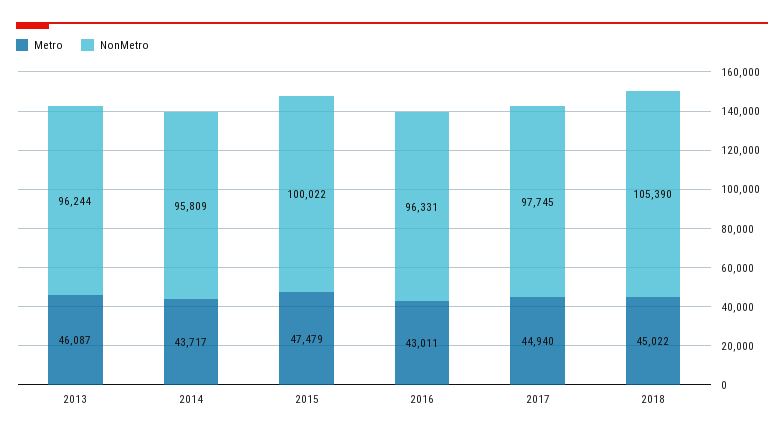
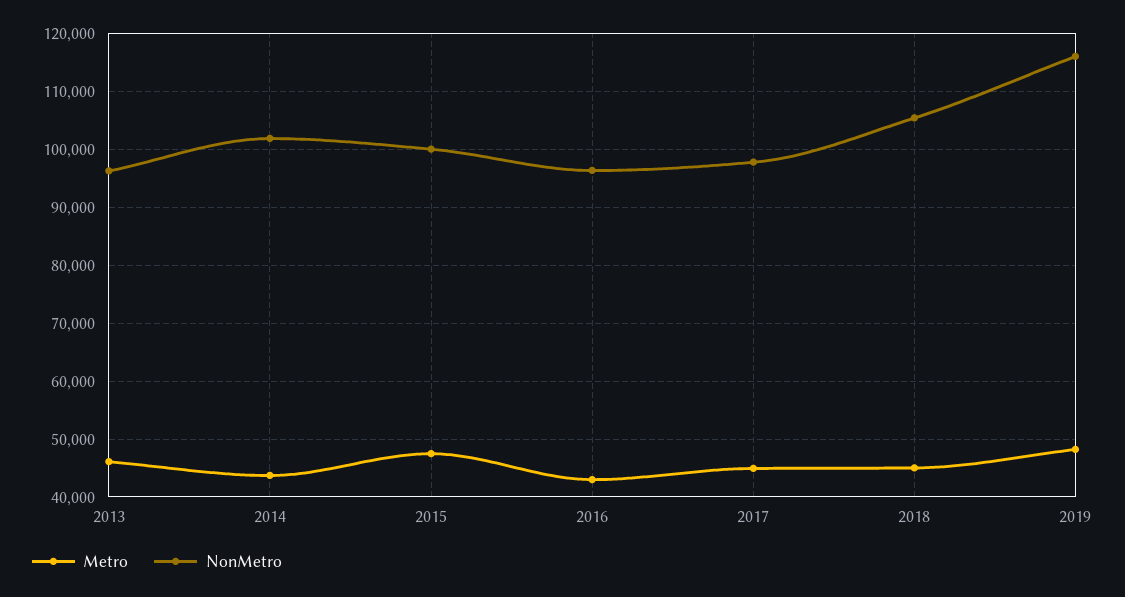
NonMetro, 2014: 95809 -> 102000
Metro, 2019: none -> 48000
NonMetro, 2019: none -> 116000

